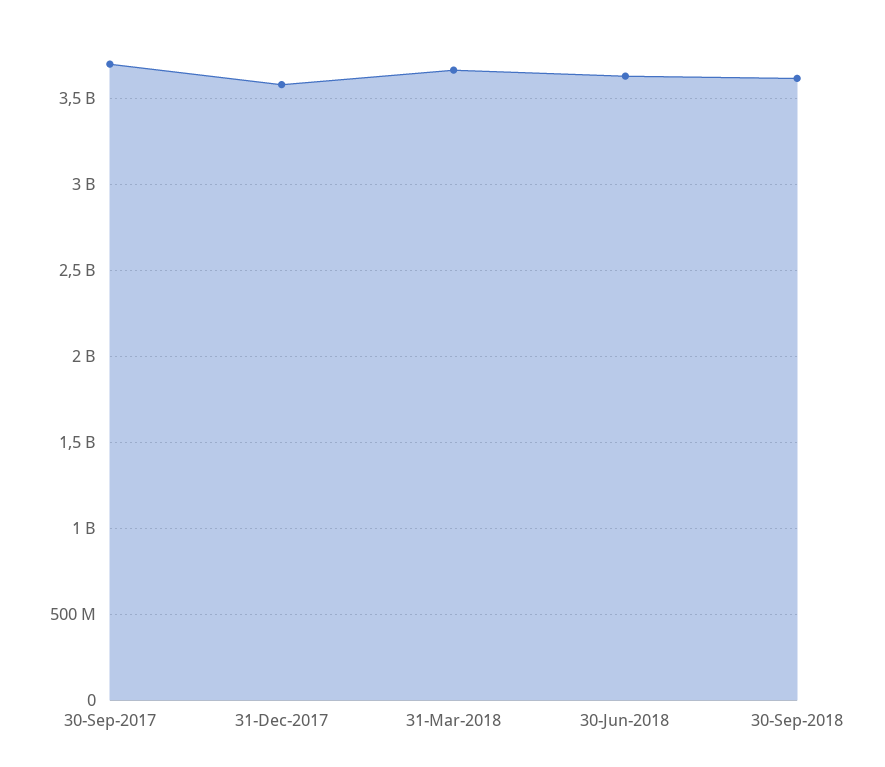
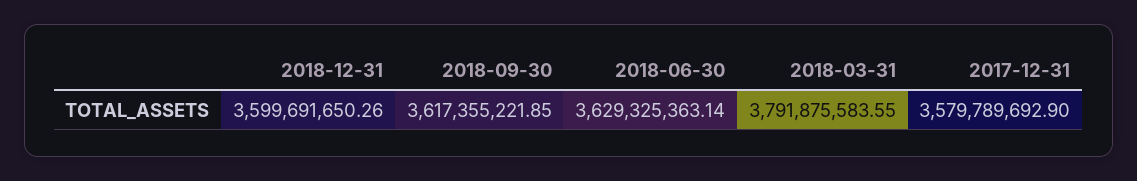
30-Sep-2017: 3700000000 -> none
31-Mar-2018: 3650000000 -> 3791875583.55
2018-12-31: none -> 3599691650.26

